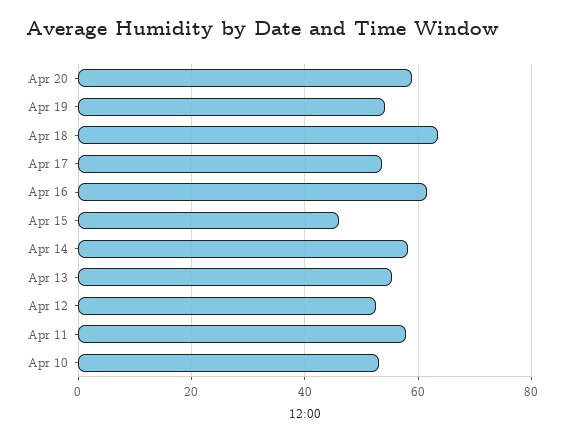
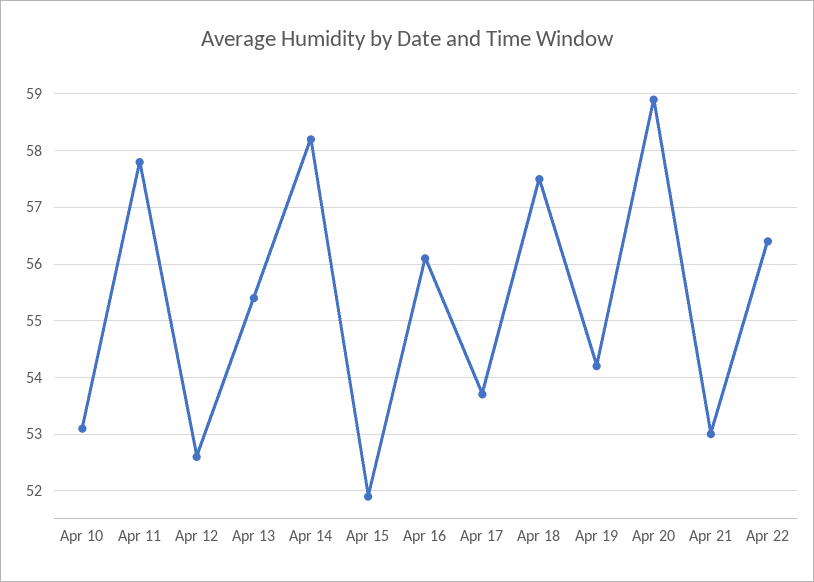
Apr 18: 64 -> 57.5
Apr 16: 62 -> 56
Apr 15: 46 -> 52
Apr 21: none -> 53
Apr 22: none -> 56.5

